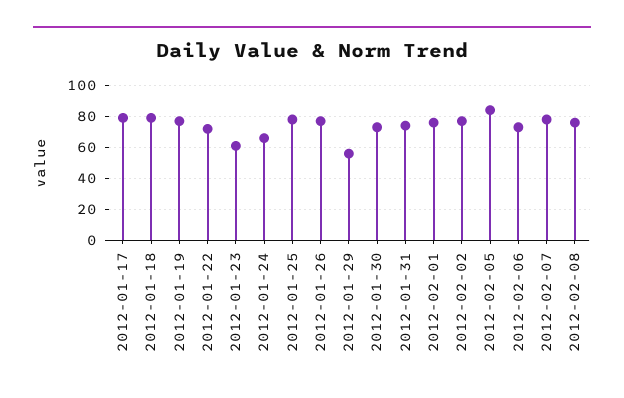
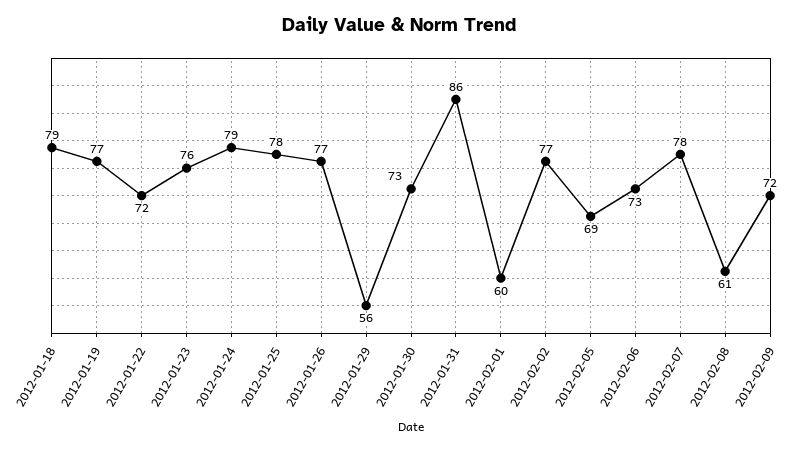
2012-01-17: 80 -> none
2012-01-23: 60 -> 76
2012-01-24: 65 -> 79
2012-01-31: 75 -> 86
2012-02-01: 75 -> 60
2012-02-05: 85 -> 69
2012-02-08: 75 -> 61
2012-02-09: none -> 72

